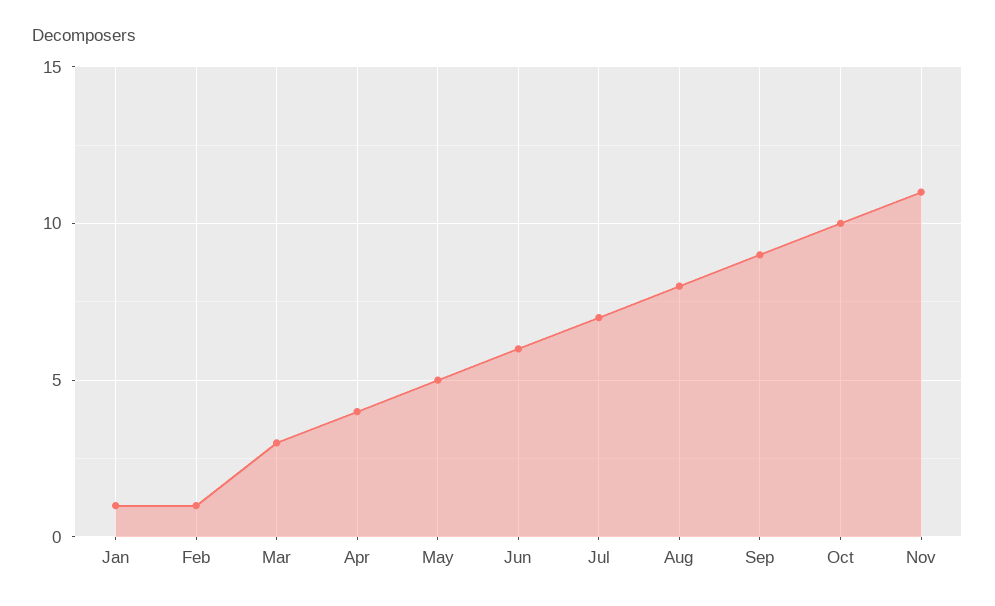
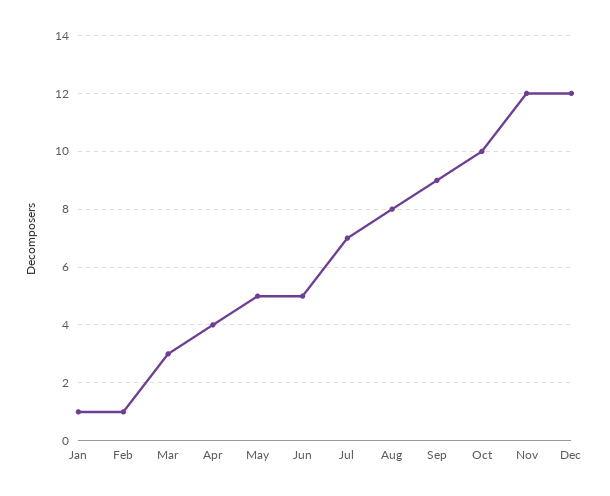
Jun: 6 -> 5
Nov: 11 -> 12
Dec: none -> 12

